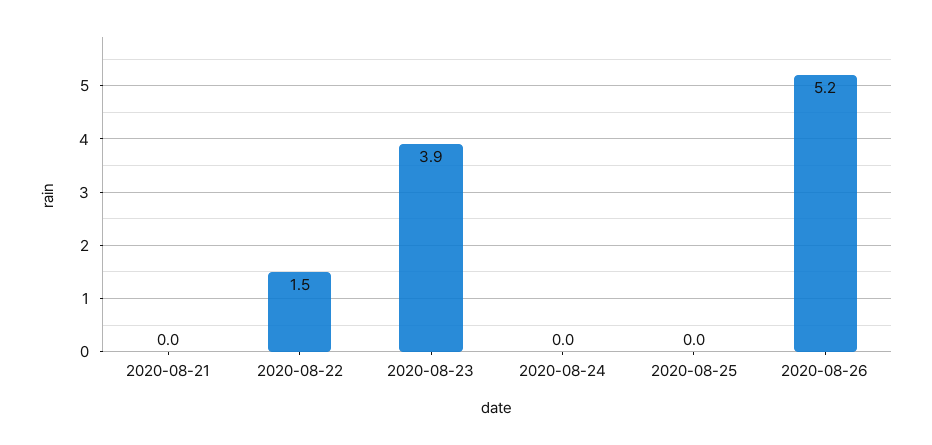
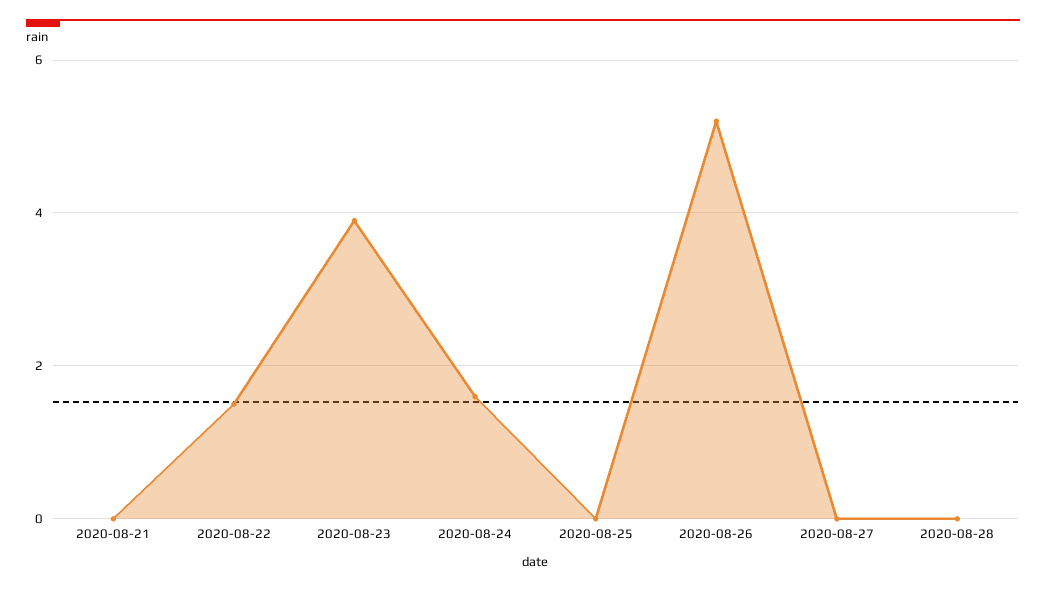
2020-08-24: 0 -> 1.5
2020-08-27: none -> 0
2020-08-28: none -> 0

